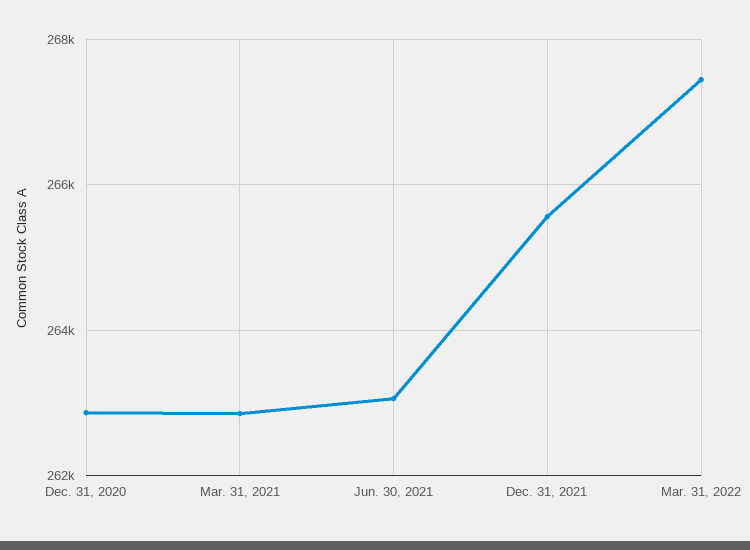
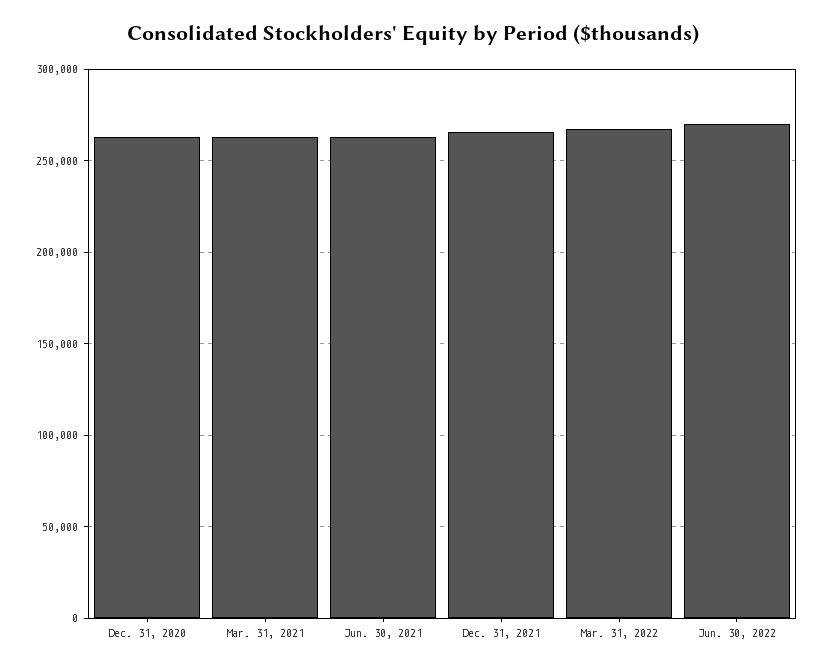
Jun. 30, 2022: none -> 270000

